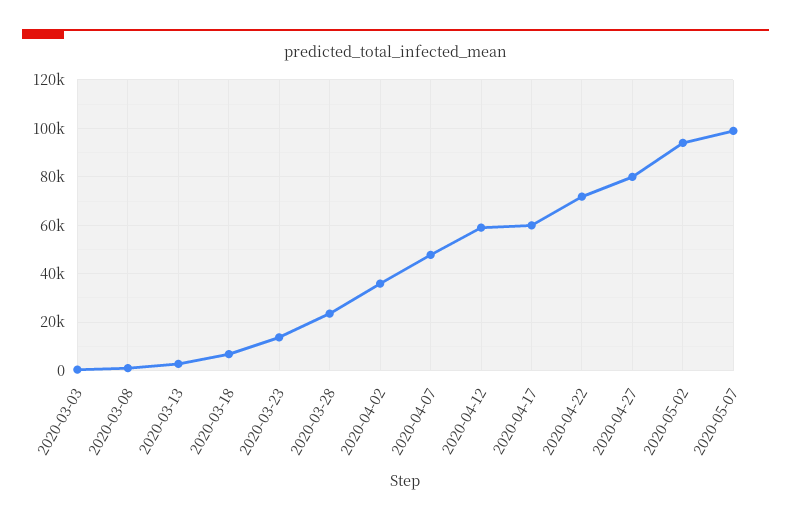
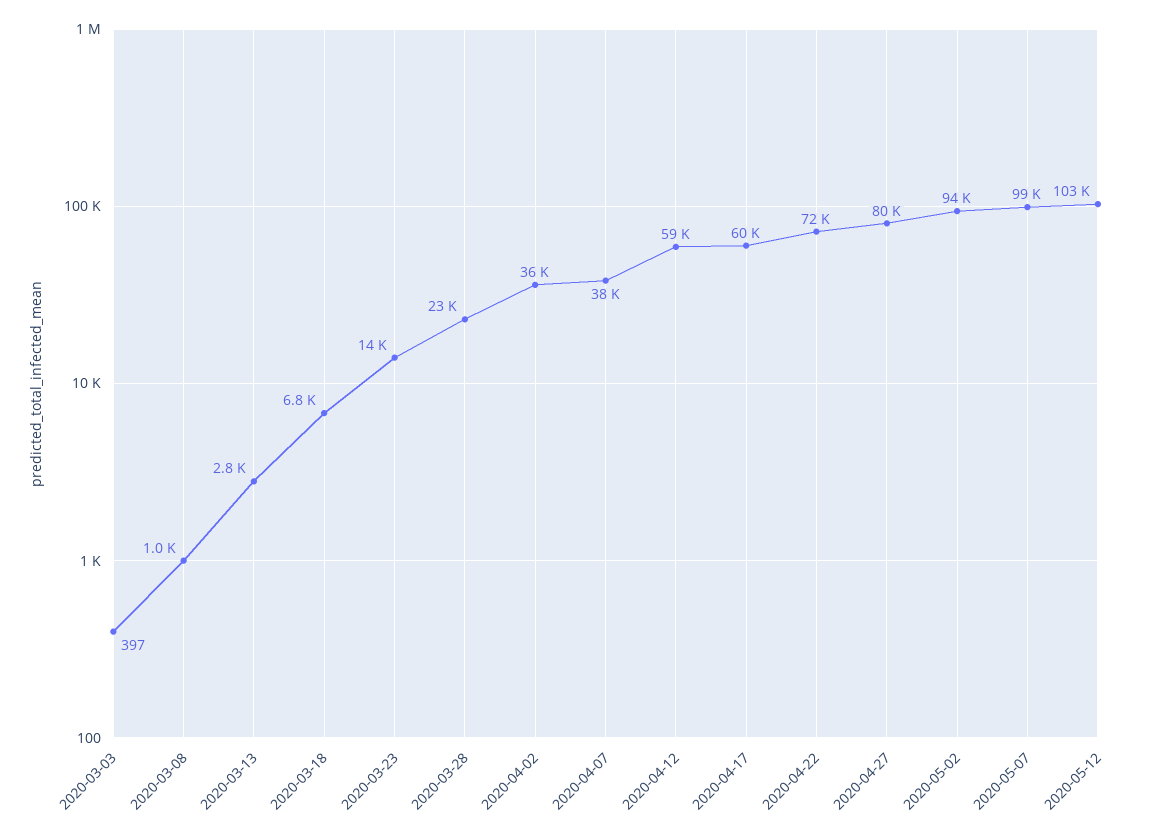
2020-04-07: 47500 -> 38000
2020-05-12: none -> 103000

